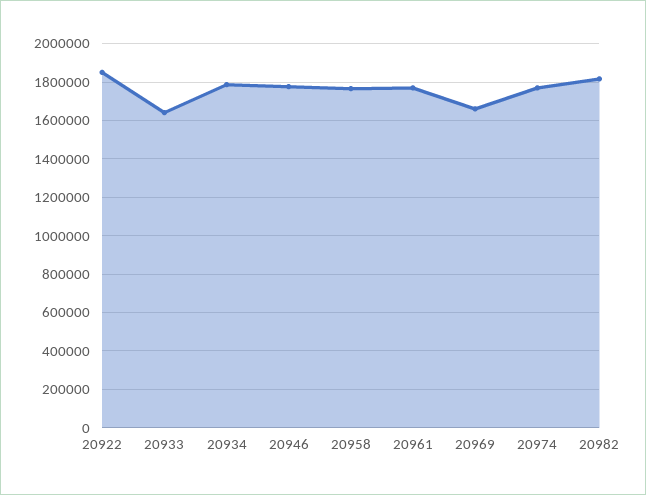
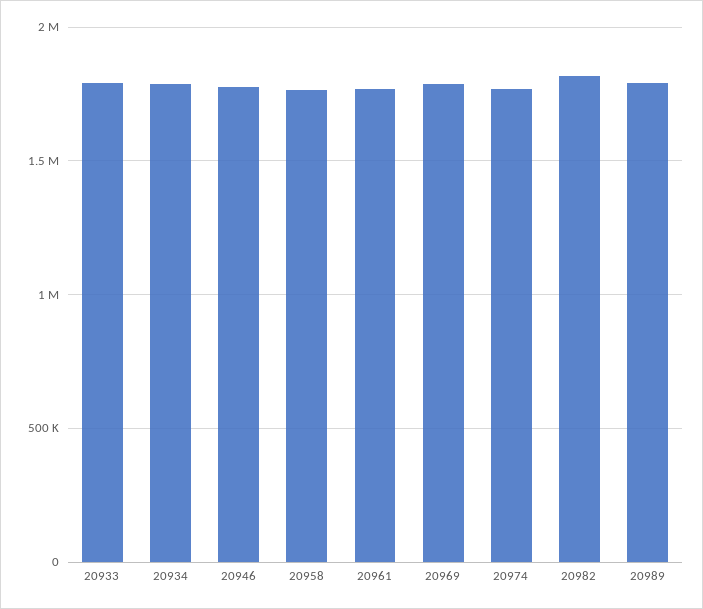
20922: 1850000 -> none
20933: 1650000 -> 1800000
20969: 1650000 -> 1800000
20989: none -> 1800000

